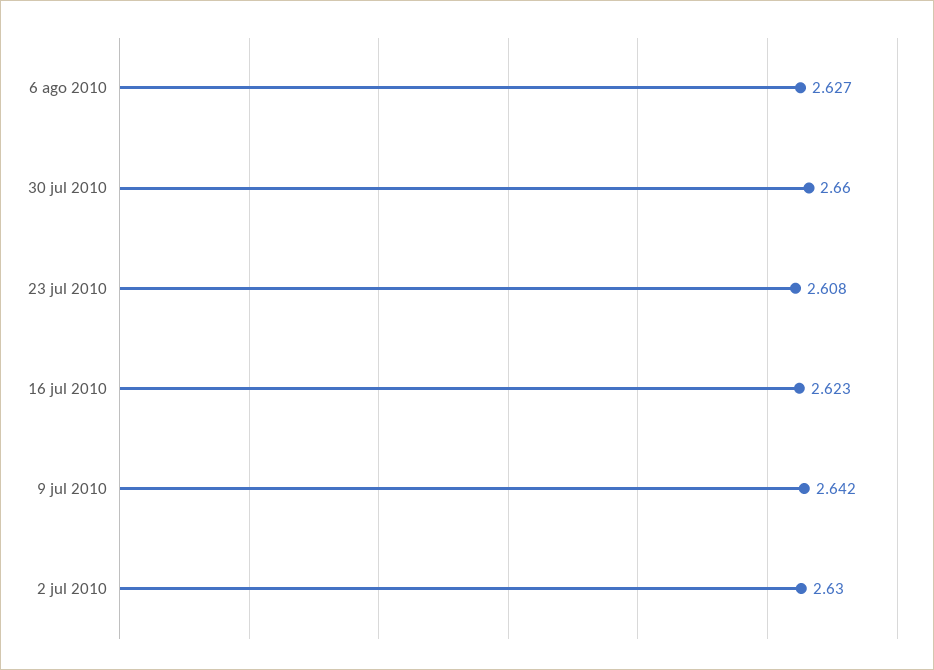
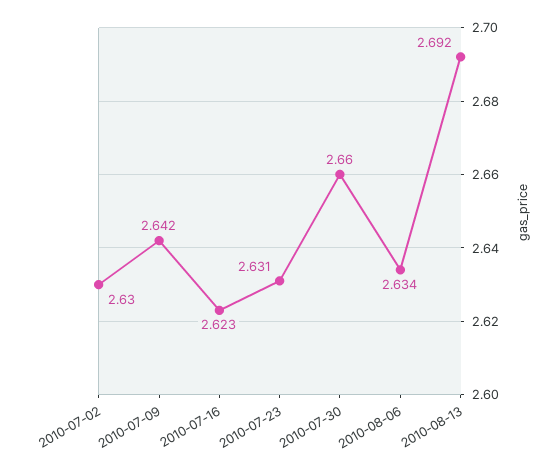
6 ago 2010: 2.627 -> 2.634
23 jul 2010: 2.608 -> 2.631
2010-08-13: none -> 2.692

